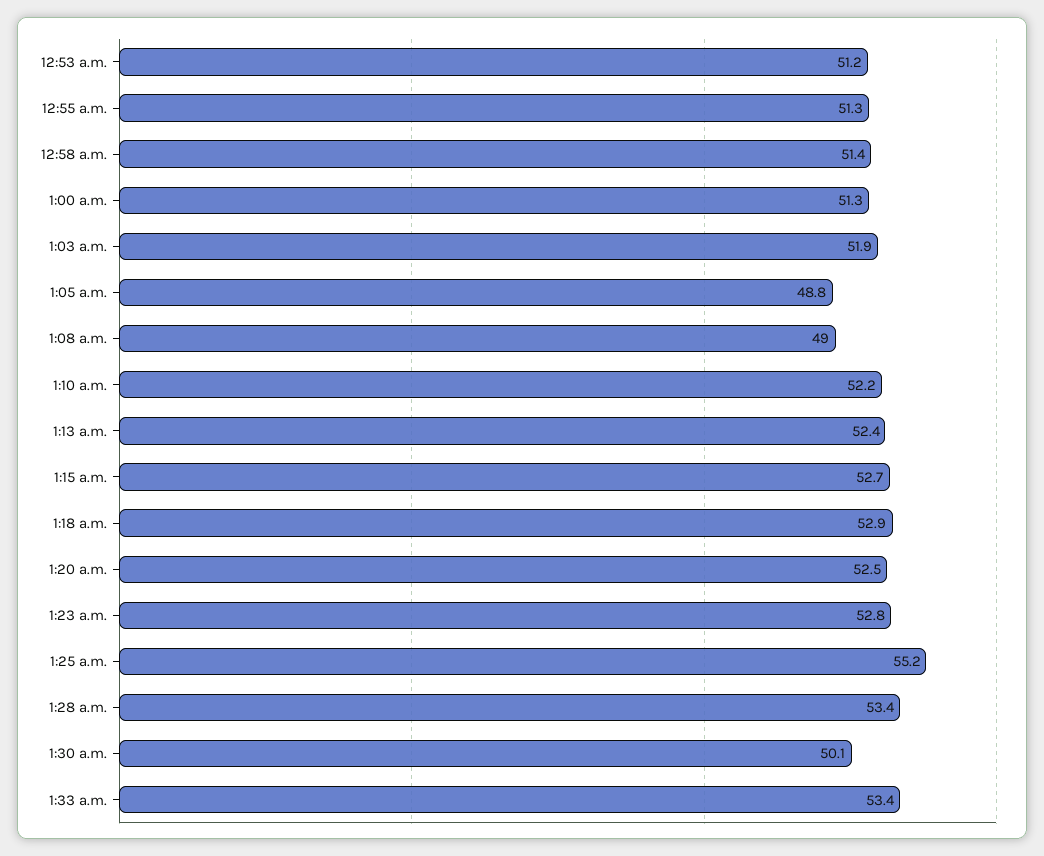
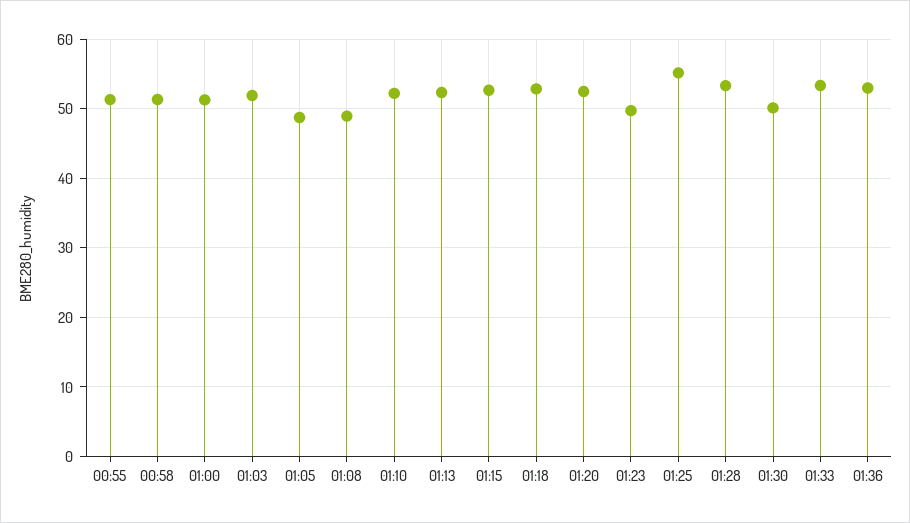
12:53 a.m.: 51.2 -> none
1:23 a.m.: 52.8 -> 50
01:36: none -> 53

